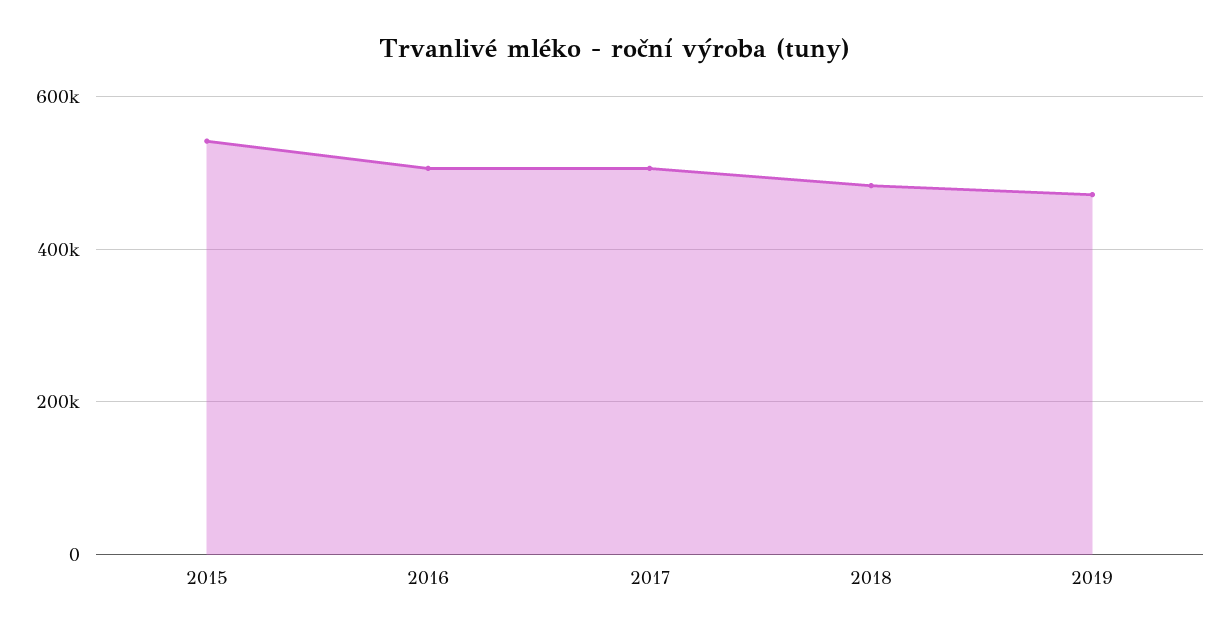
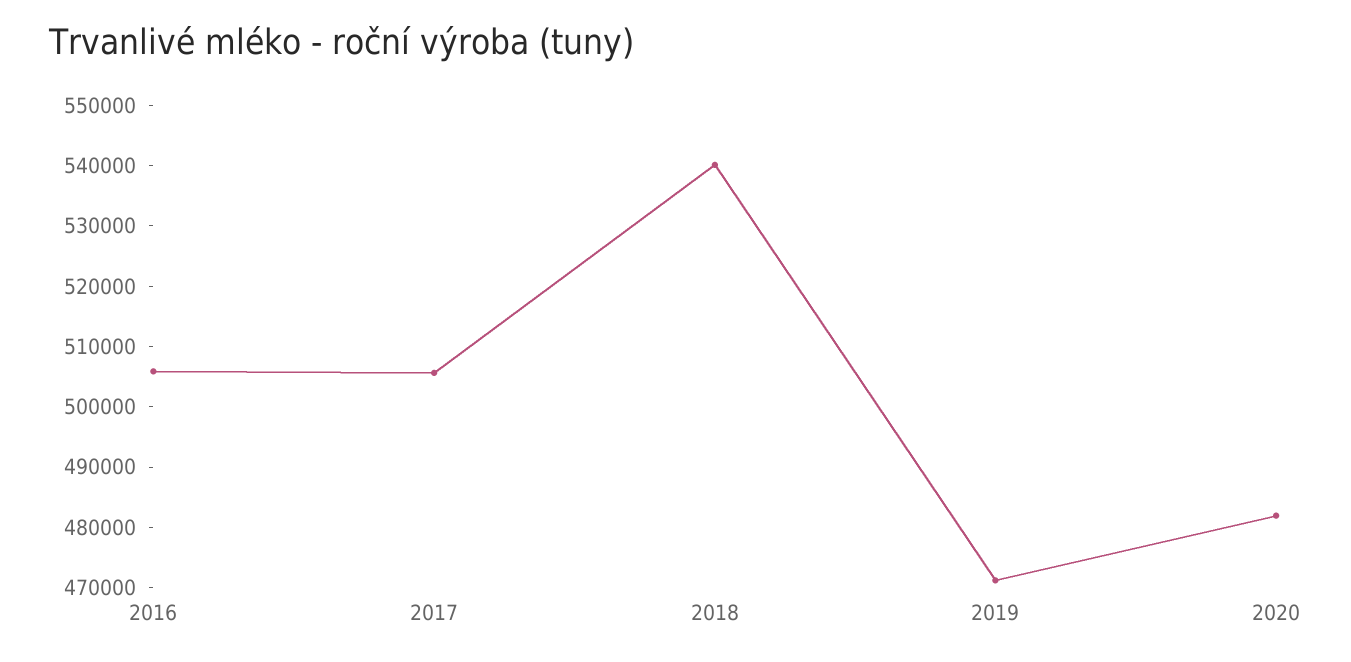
2015: 540000 -> none
2018: 480000 -> 540000
2020: none -> 482000

